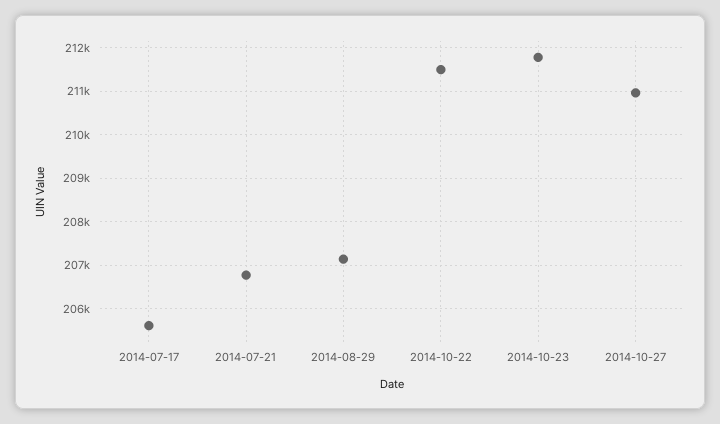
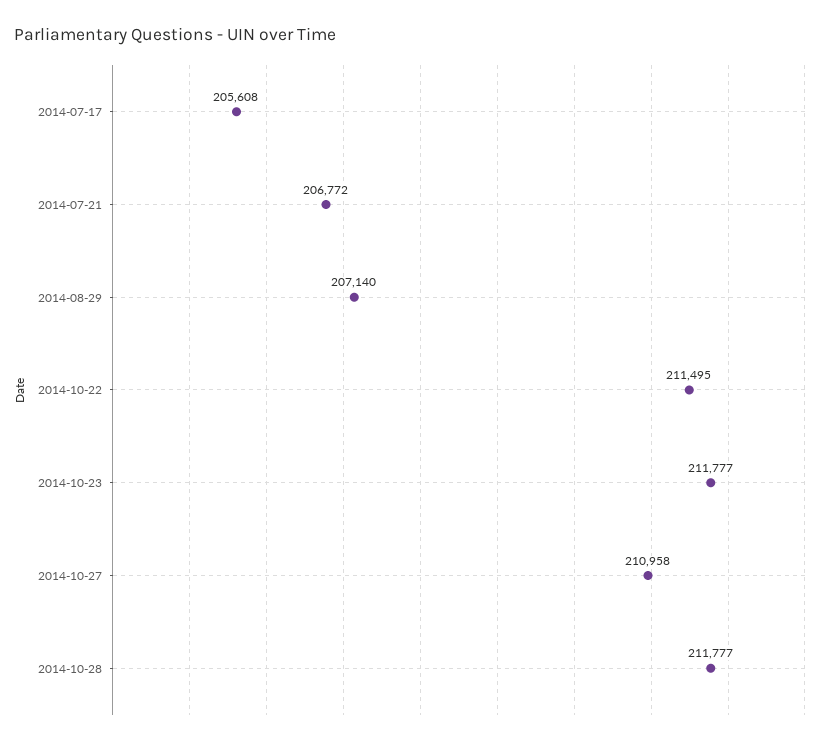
2014-10-28: none -> 211777

